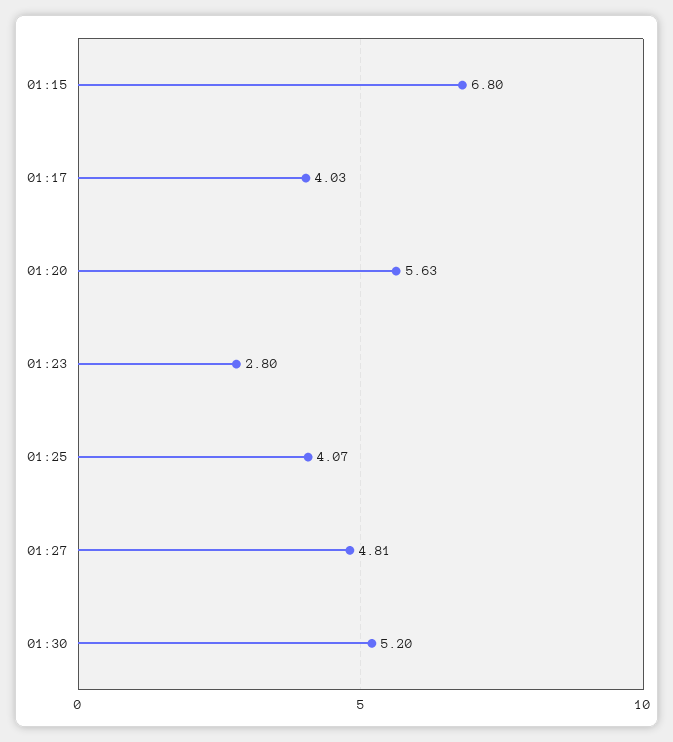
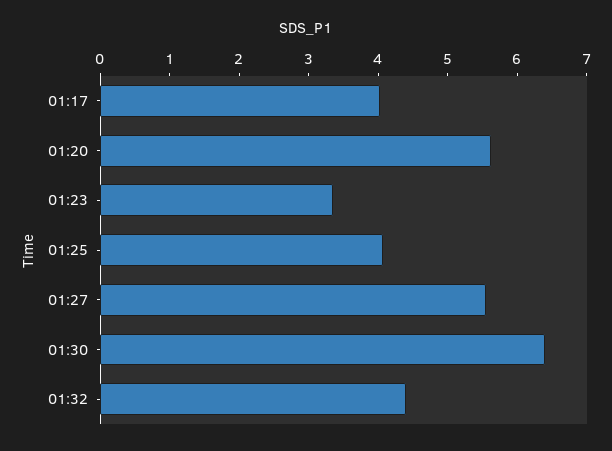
01:15: 6.8 -> none
01:23: 2.8 -> 3.4
01:27: 4.81 -> 5.6
01:30: 5.2 -> 6.4
01:32: none -> 4.4

